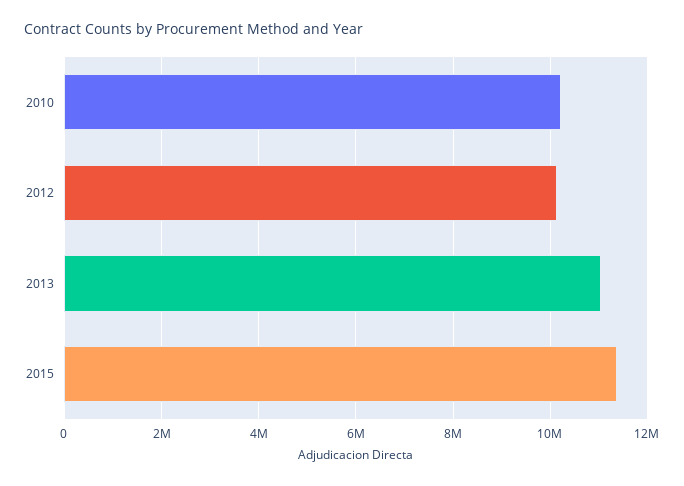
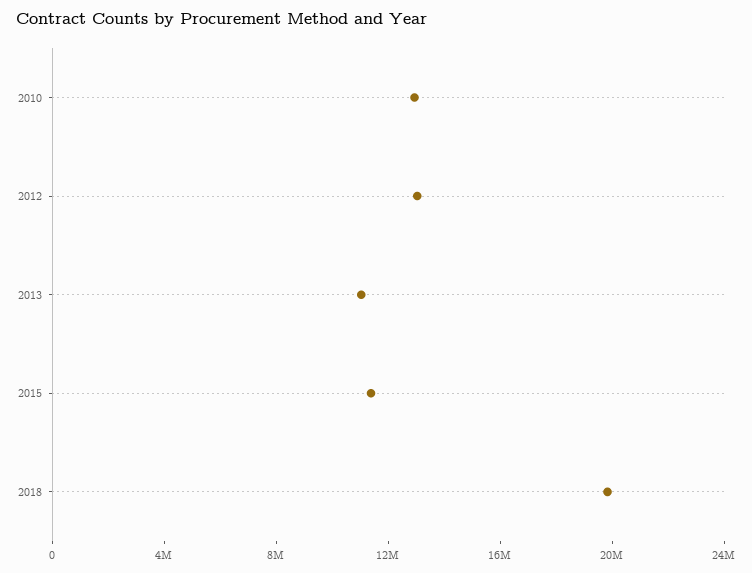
2010: 10200000 -> 13000000
2012: 10200000 -> 13000000
2018: none -> 20000000

